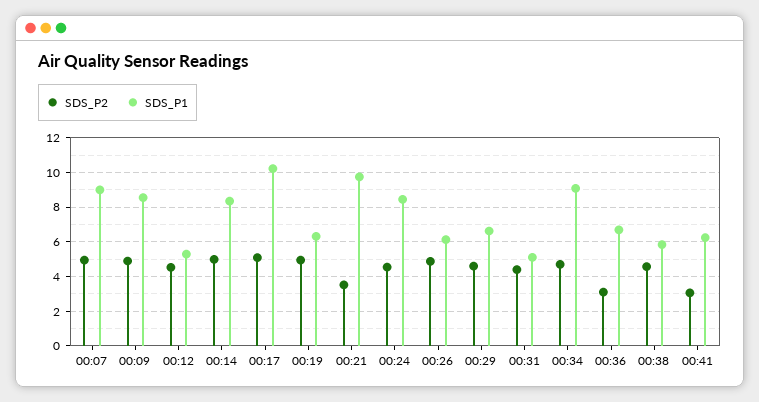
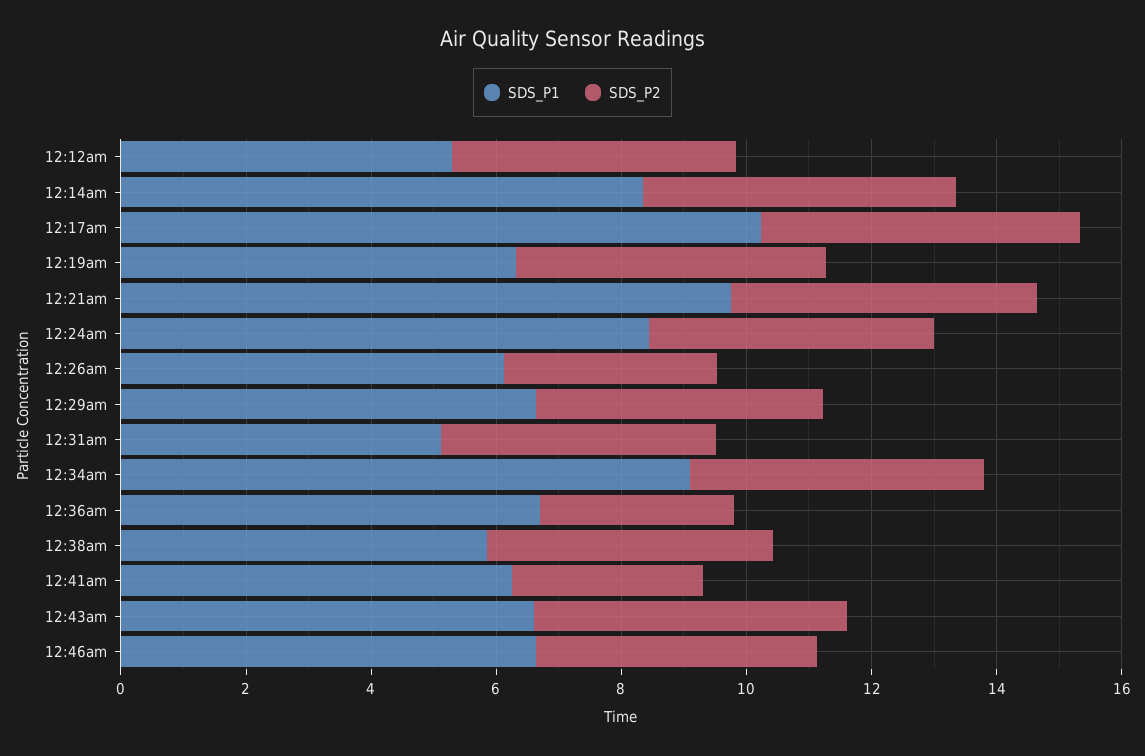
SDS_P2, 00:07: 5 -> none
SDS_P1, 00:07: 9 -> none
SDS_P2, 00:09: 5 -> none
SDS_P1, 00:09: 8.5 -> none
SDS_P2, 00:21: 3.5 -> 5
SDS_P2, 00:26: 5 -> 3.5
SDS_P1, 12:43am: none -> 6.5
SDS_P2, 12:43am: none -> 5
SDS_P1, 12:46am: none -> 6.5
SDS_P2, 12:46am: none -> 4.5

